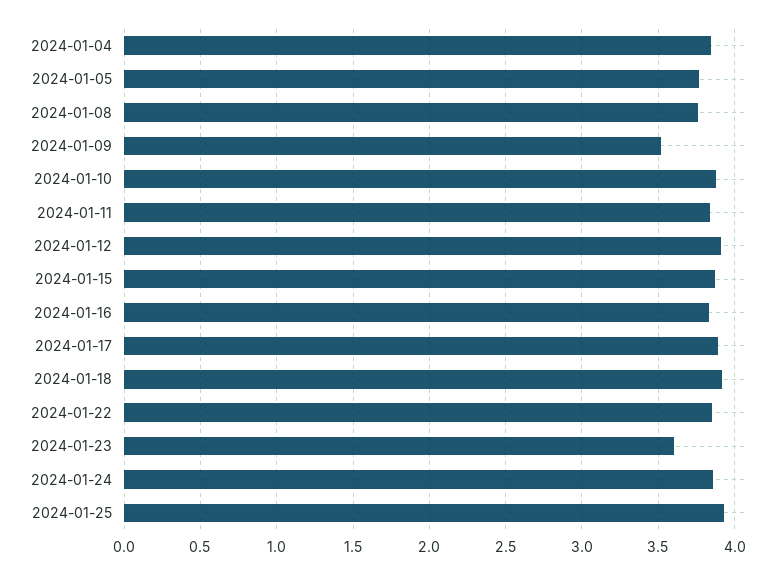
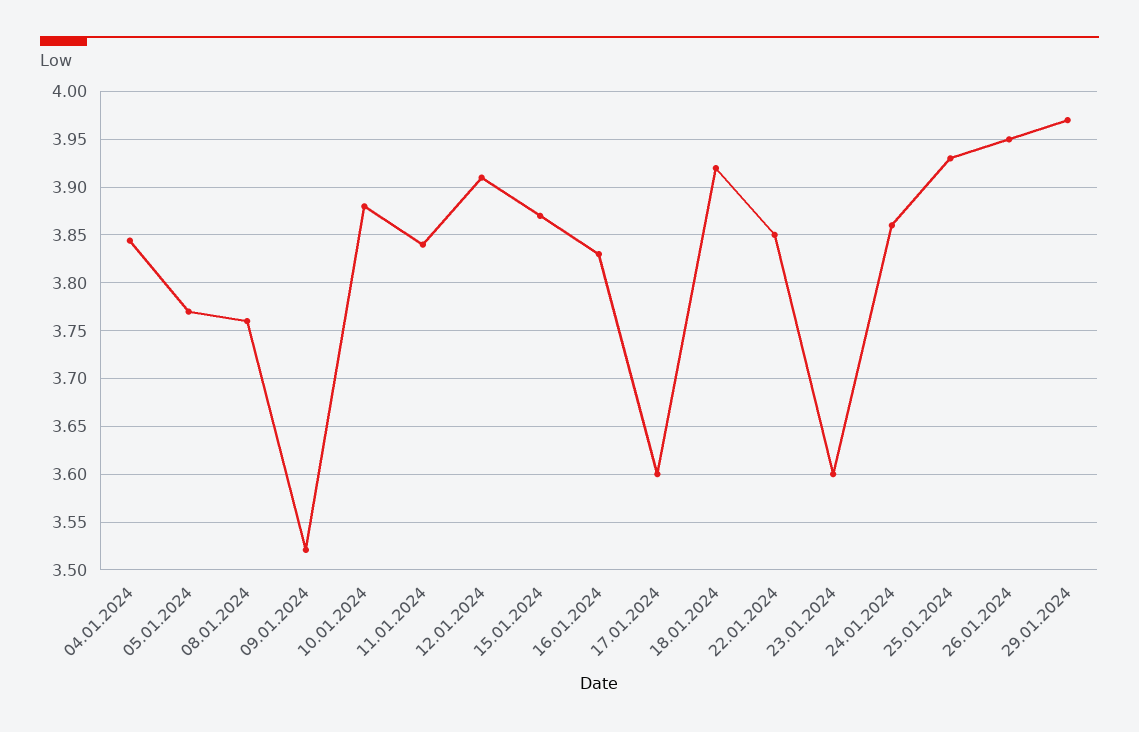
2024-01-17: 3.9 -> 3.6
26.01.2024: none -> 3.95
29.01.2024: none -> 3.97

